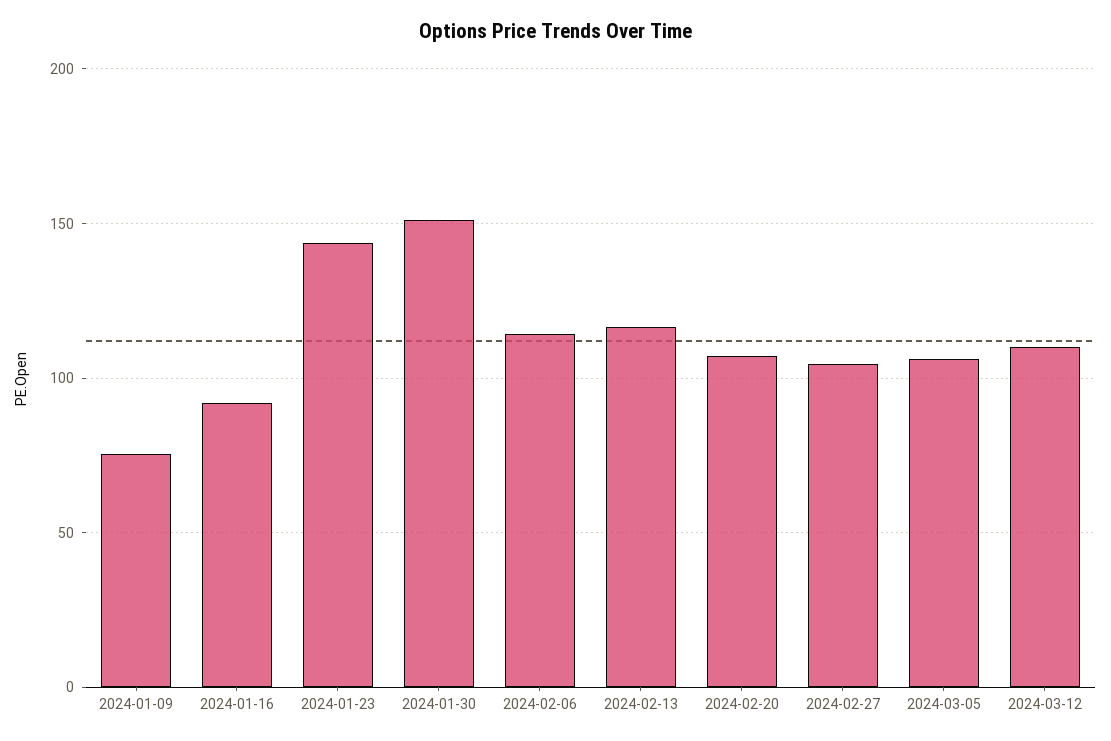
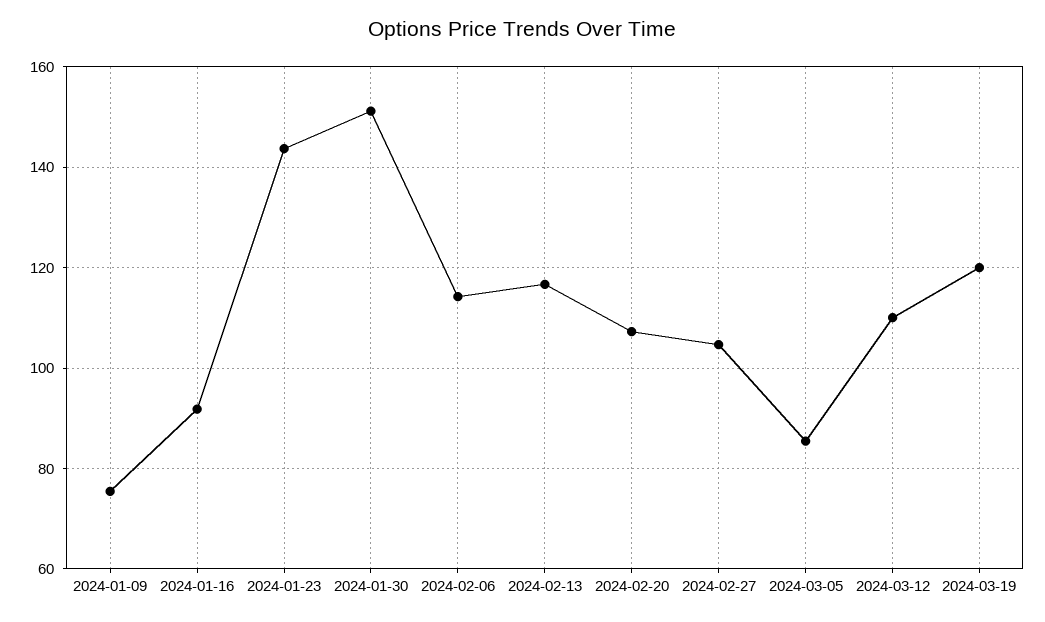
2024-03-05: 105 -> 86
2024-03-19: none -> 120

